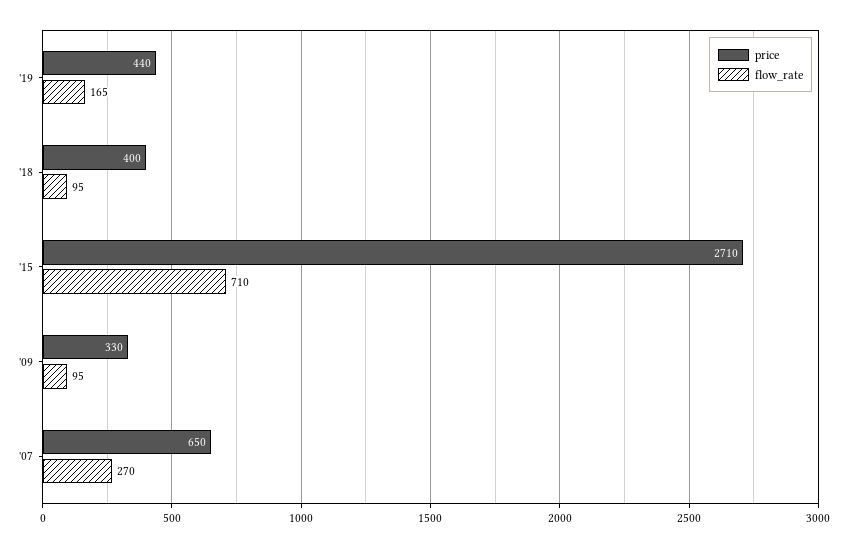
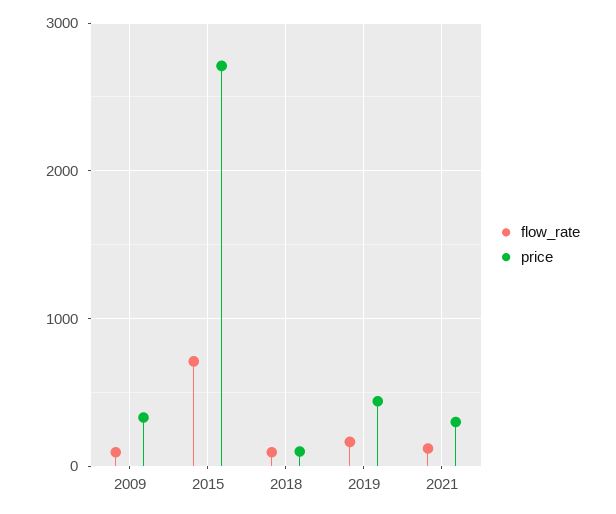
price, '18: 400 -> 100
price, '07: 650 -> none
flow_rate, '07: 270 -> none
flow_rate, 2021: none -> 100
price, 2021: none -> 300

